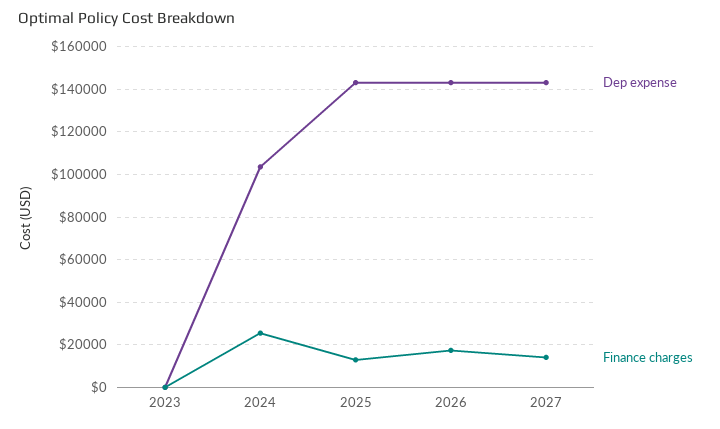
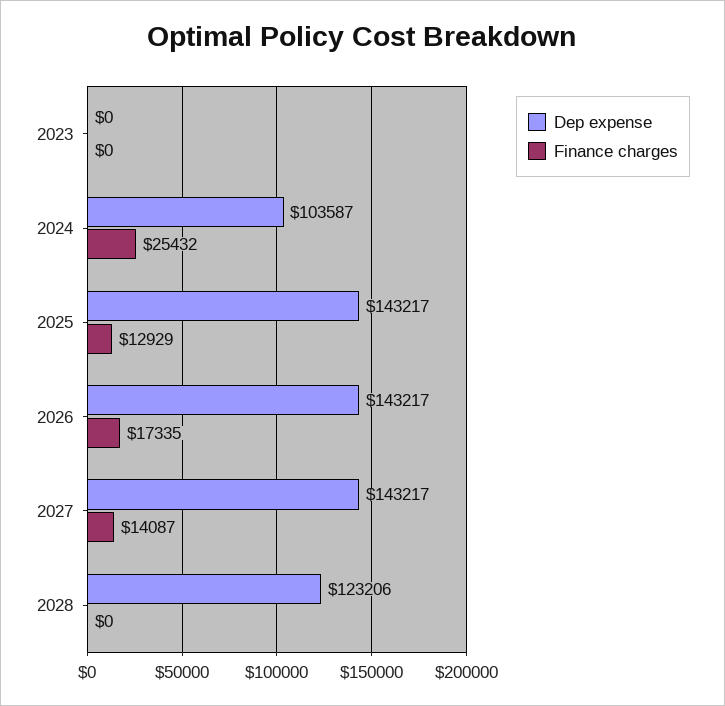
Dep expense, 2028: none -> 123206
Finance charges, 2028: none -> 0

